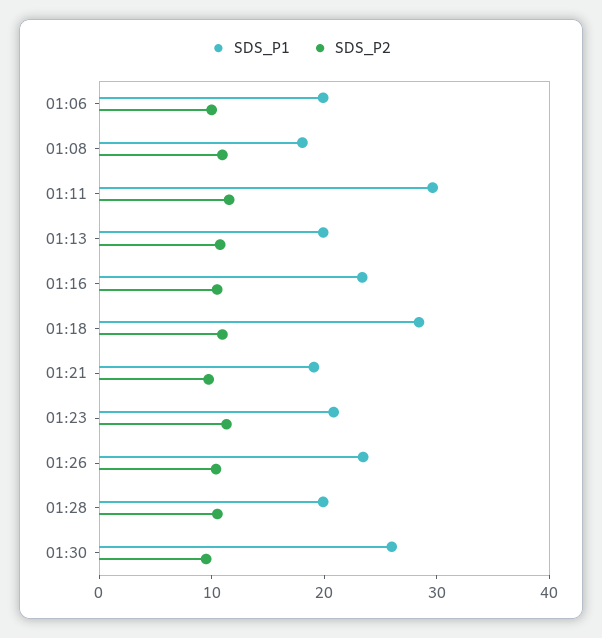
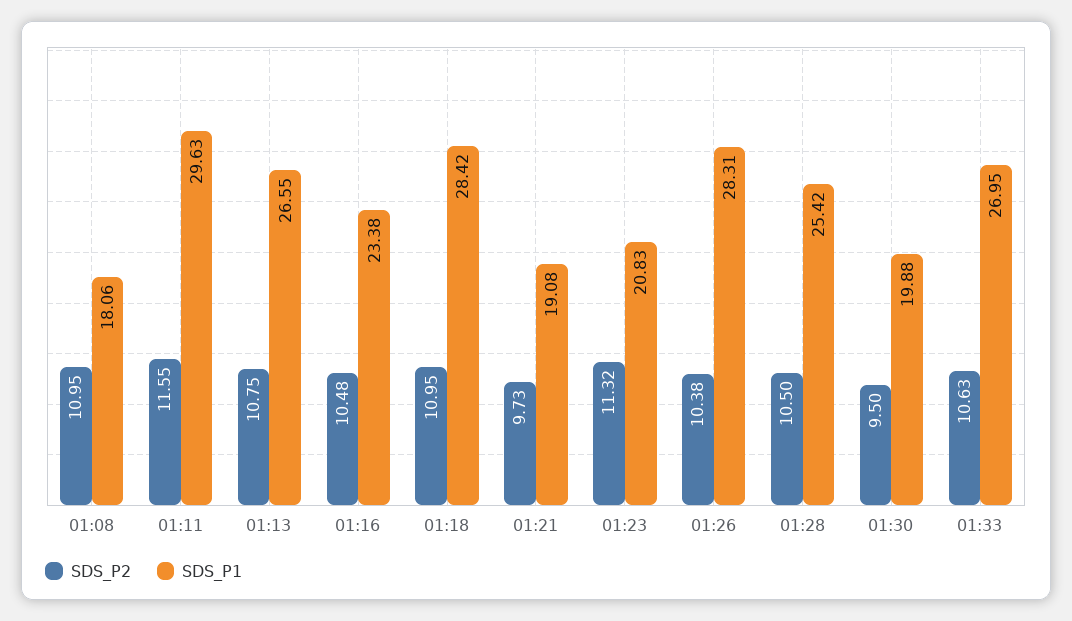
SDS_P1, 01:06: 20 -> none
SDS_P2, 01:06: 10 -> none
SDS_P1, 01:13: 20 -> 26.55
SDS_P1, 01:26: 24 -> 28.31
SDS_P1, 01:28: 20 -> 25.42
SDS_P1, 01:30: 26 -> 19.88
SDS_P2, 01:33: none -> 10.63
SDS_P1, 01:33: none -> 26.95

